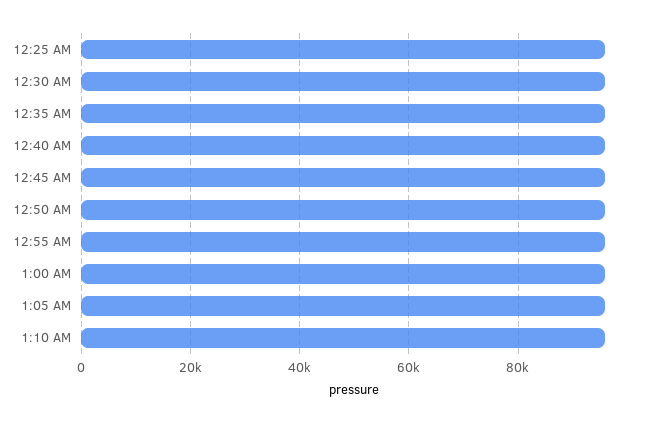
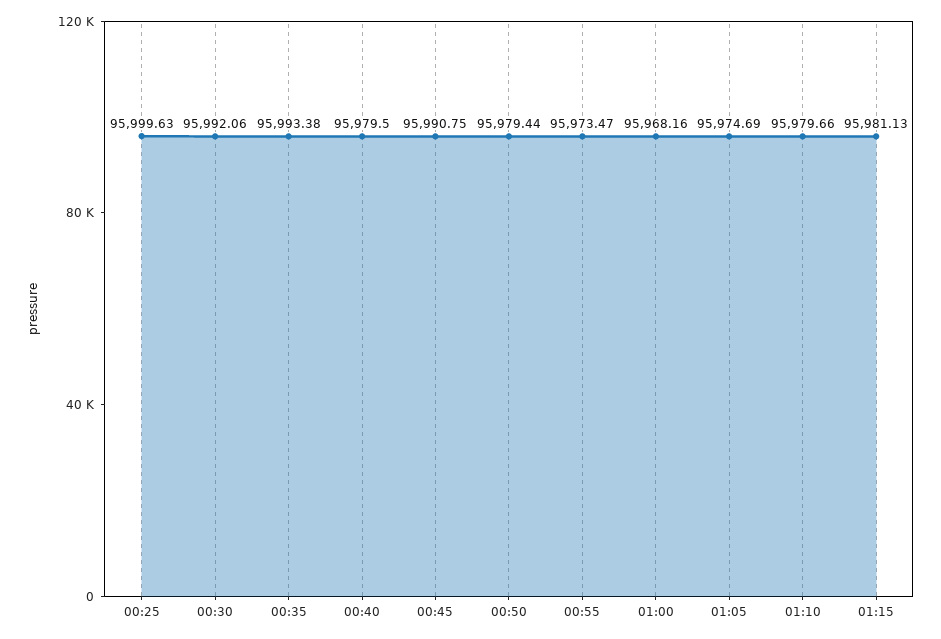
01:15: none -> 95981.13

